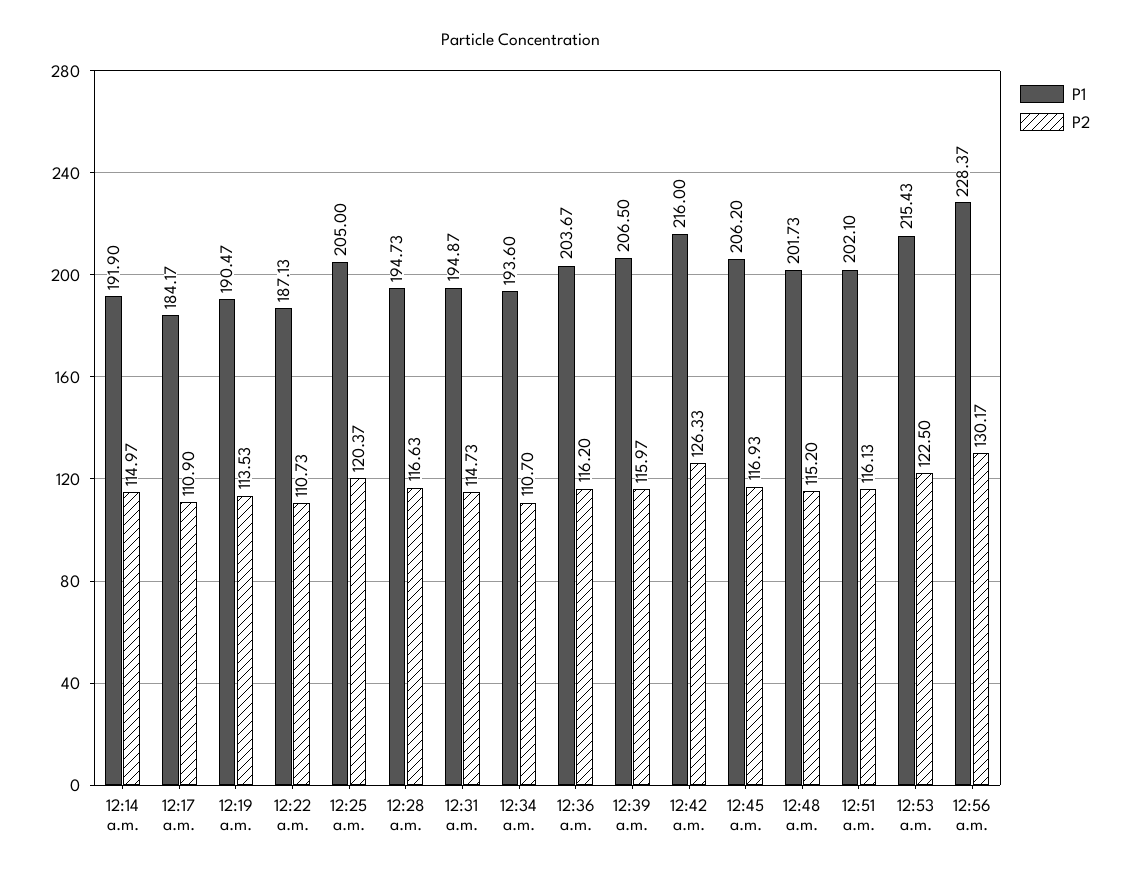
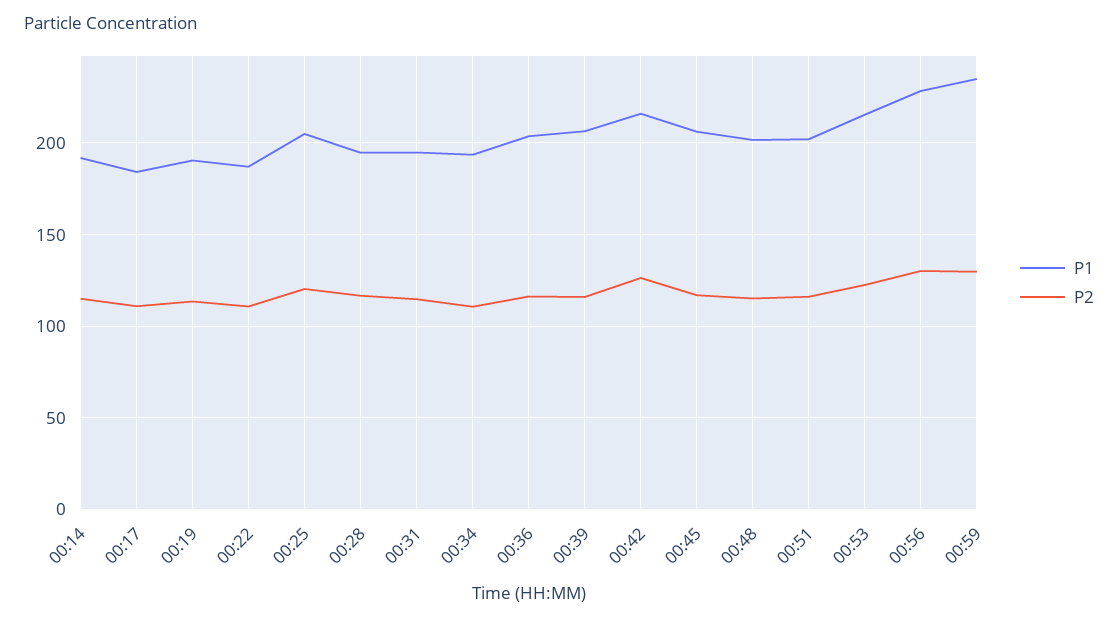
P1, 00:59: none -> 235
P2, 00:59: none -> 130

